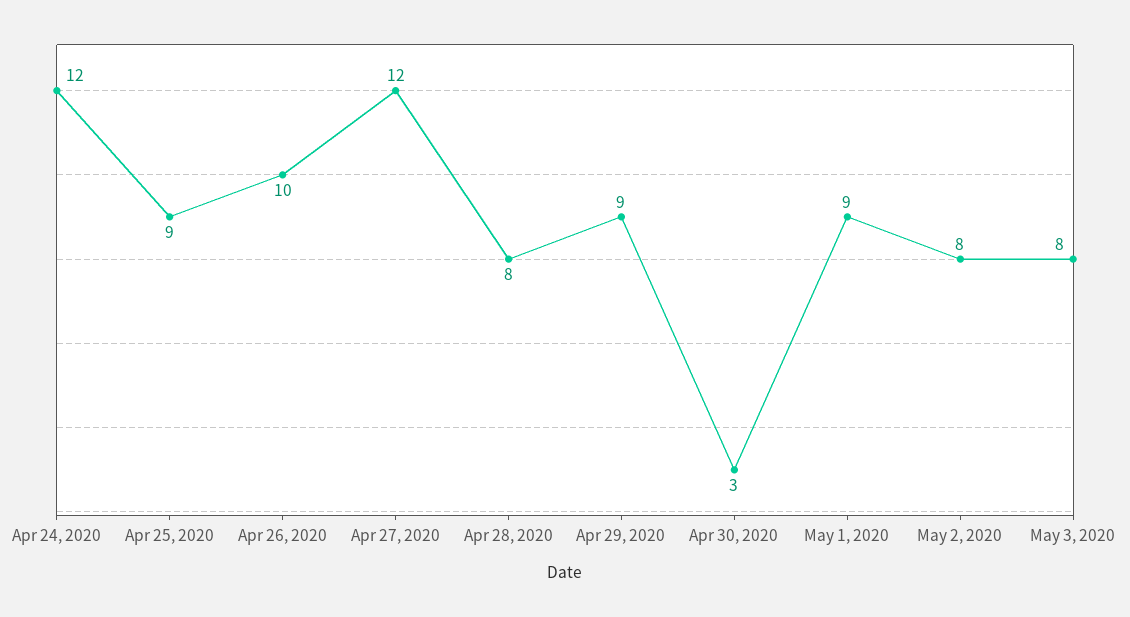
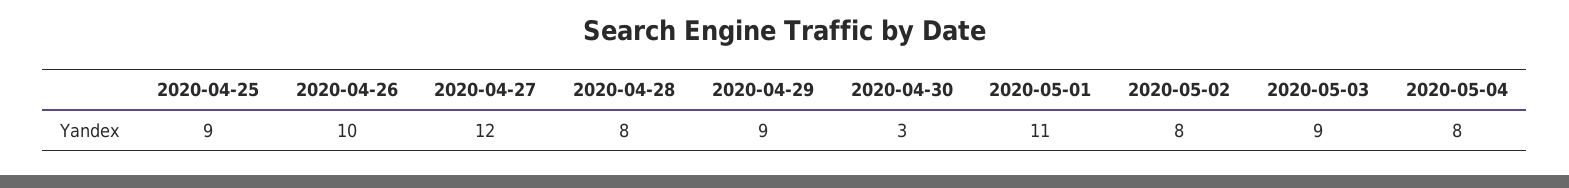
Apr 24, 2020: 12 -> none
May 1, 2020: 9 -> 11
May 3, 2020: 8 -> 9
2020-05-04: none -> 8

